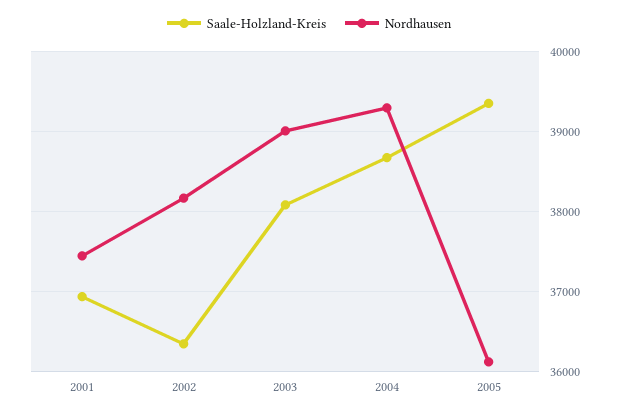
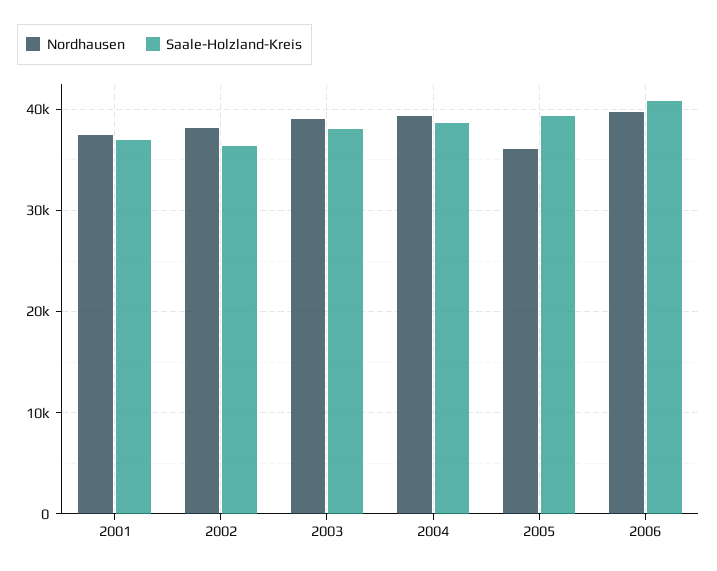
Nordhausen, 2006: none -> 40000
Saale-Holzland-Kreis, 2006: none -> 41000

